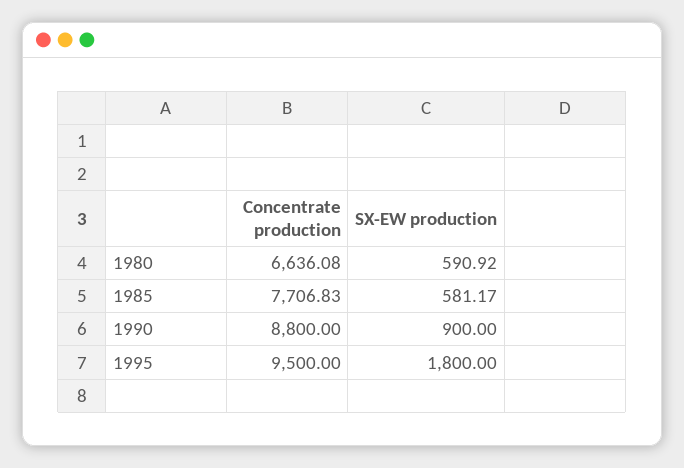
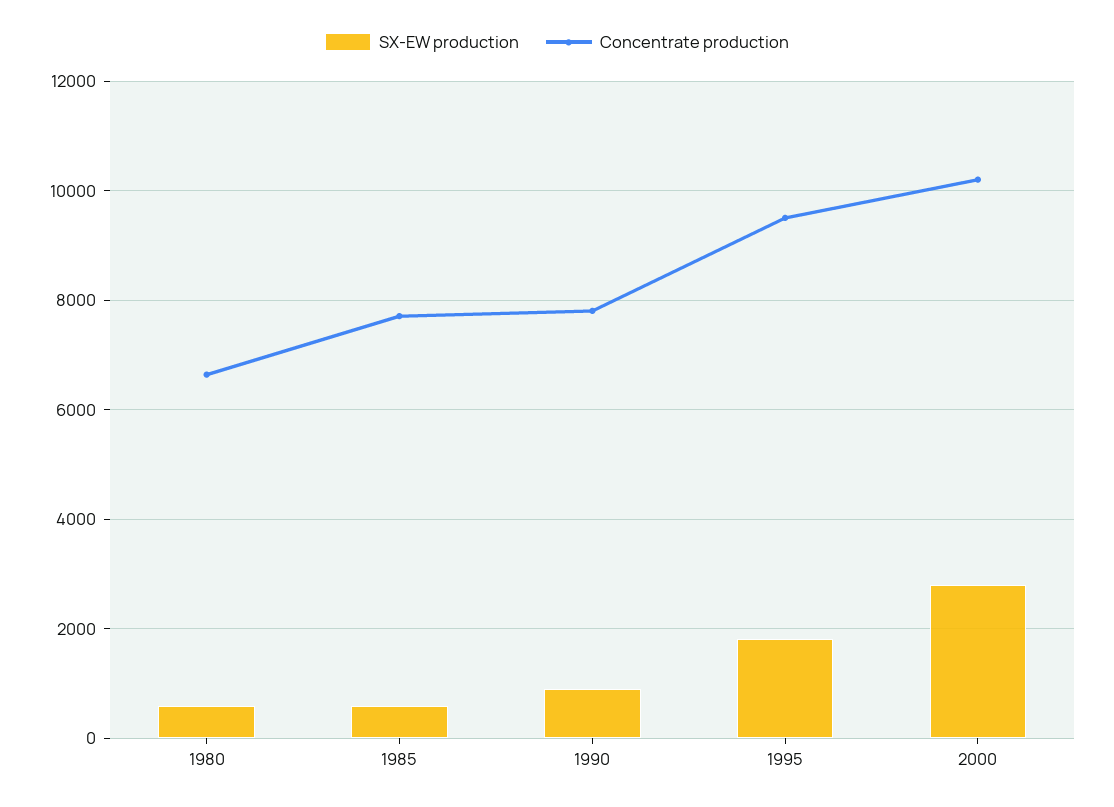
Concentrate production, 1990: 8800 -> 7800
SX-EW production, 2000: none -> 2800
Concentrate production, 2000: none -> 10200

